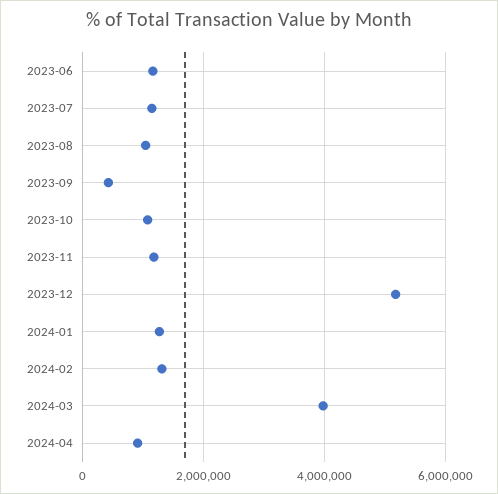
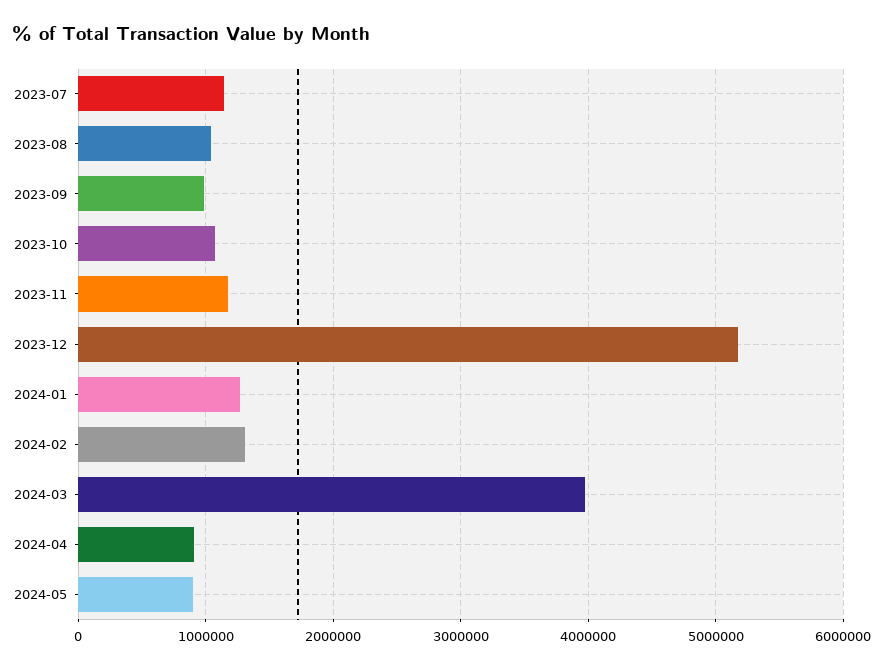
2023-06: 1200000 -> none
2023-09: 400000 -> 1000000
2024-05: none -> 900000

